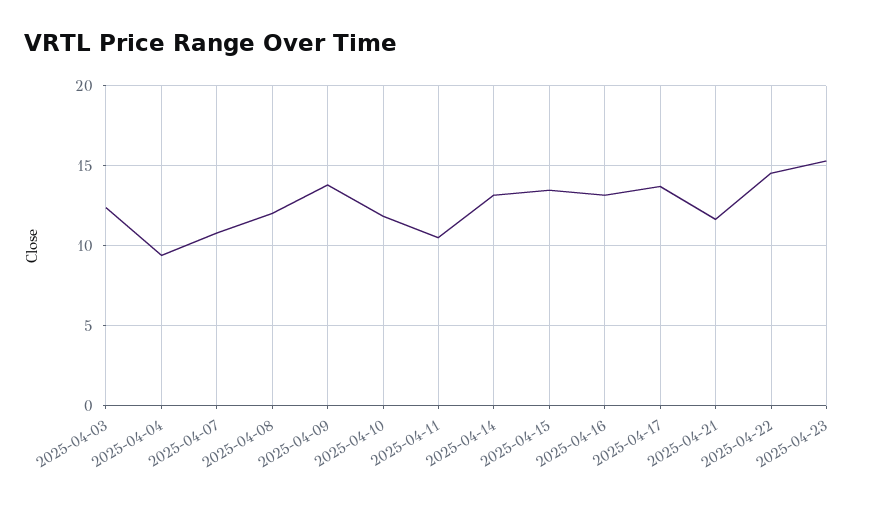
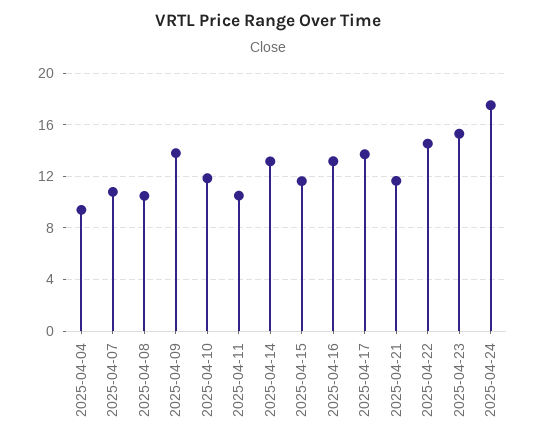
2025-04-03: 12.5 -> none
2025-04-08: 12 -> 10.5
2025-04-15: 13.5 -> 11.5
2025-04-24: none -> 17.5

